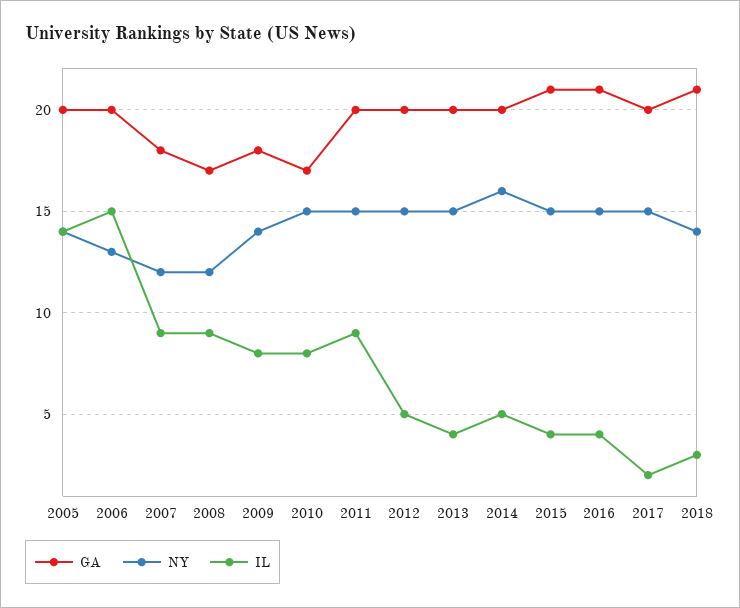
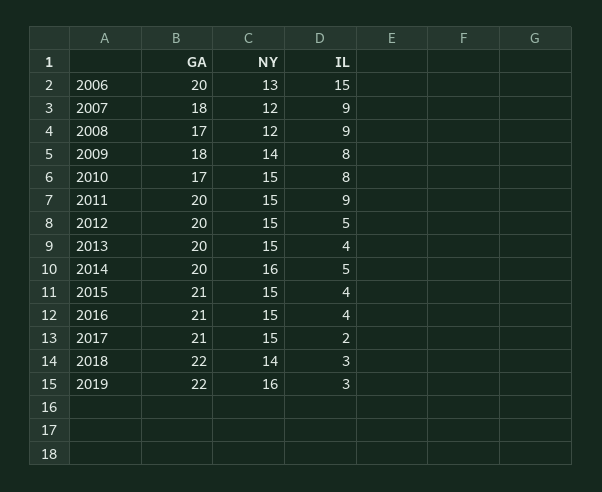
GA, 2005: 20 -> none
NY, 2005: 14 -> none
IL, 2005: 14 -> none
GA, 2017: 20 -> 21
GA, 2018: 21 -> 22
GA, 2019: none -> 22
NY, 2019: none -> 16
IL, 2019: none -> 3

